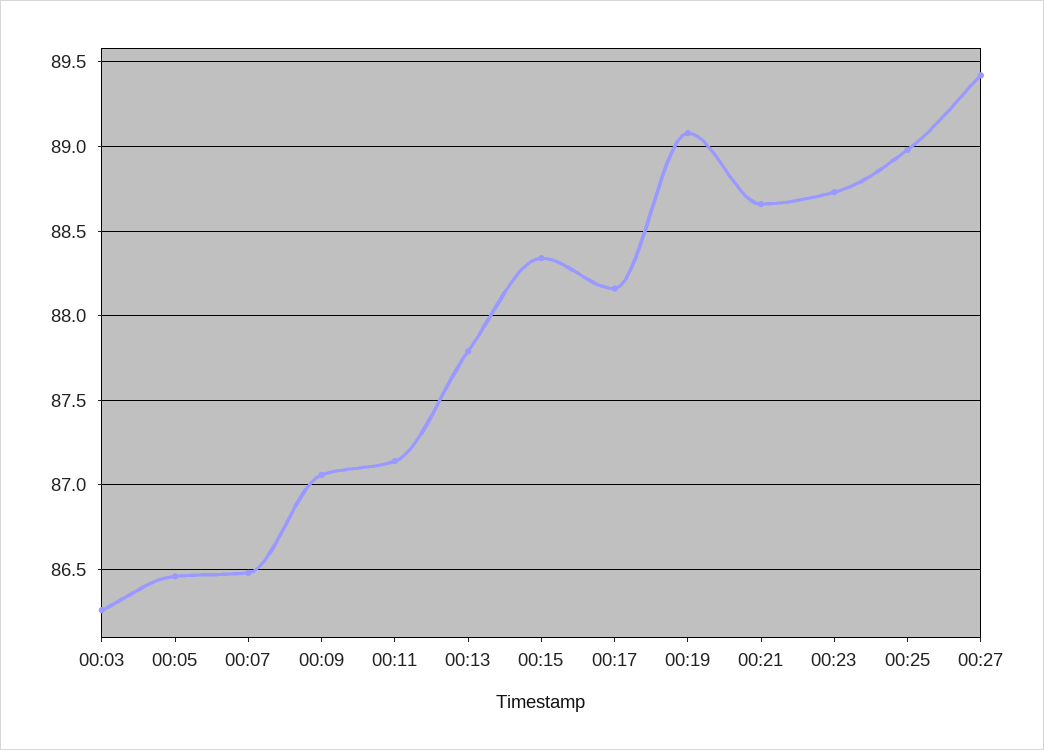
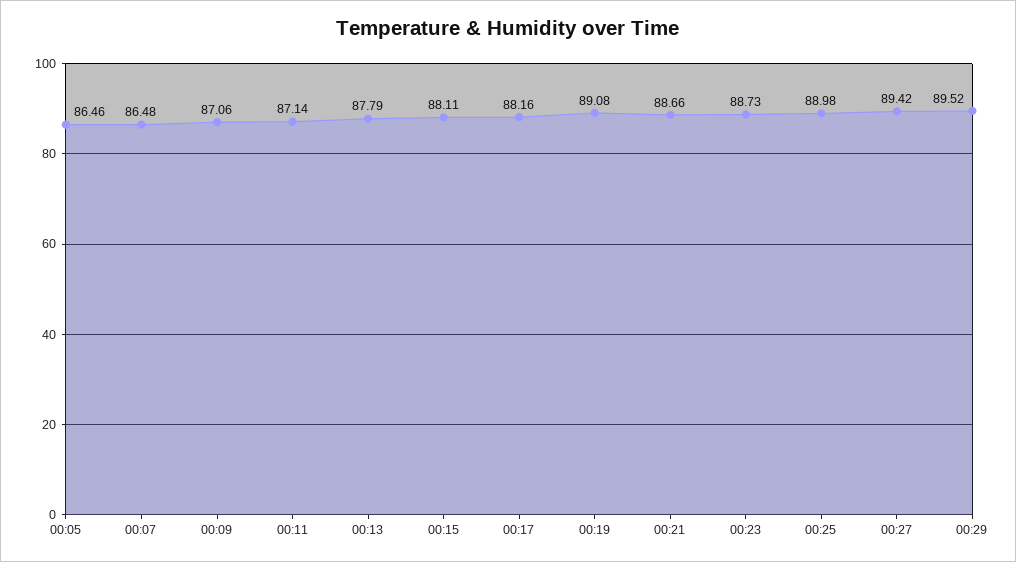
00:03: 86.25 -> none
00:15: 88.35 -> 88.11
00:29: none -> 89.52

